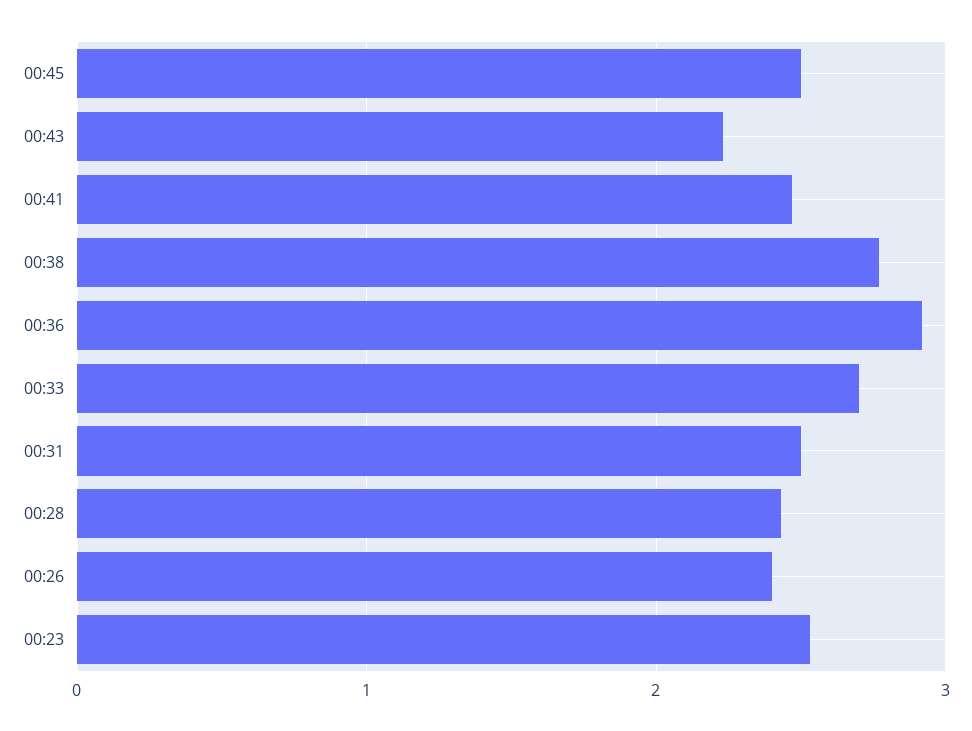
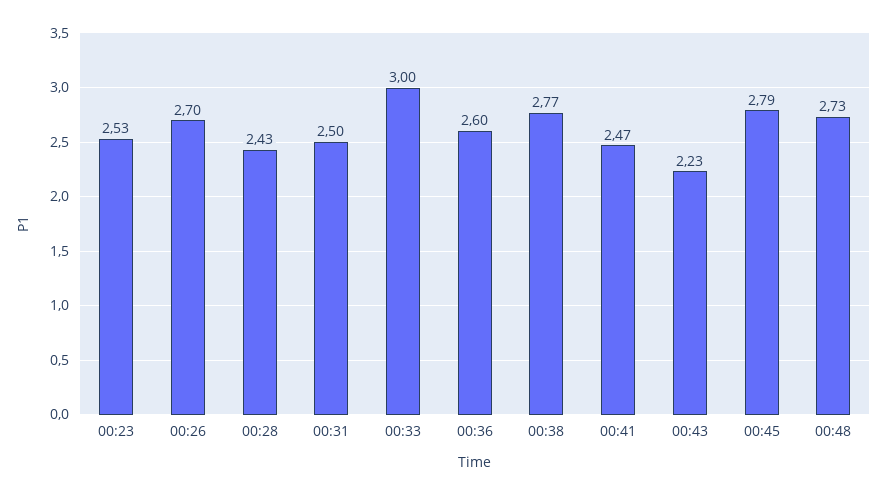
00:45: 2.5 -> 2.79
00:36: 2.9 -> 2.6
00:33: 2.7 -> 3
00:26: 2.4 -> 2.7
00:48: none -> 2.73

